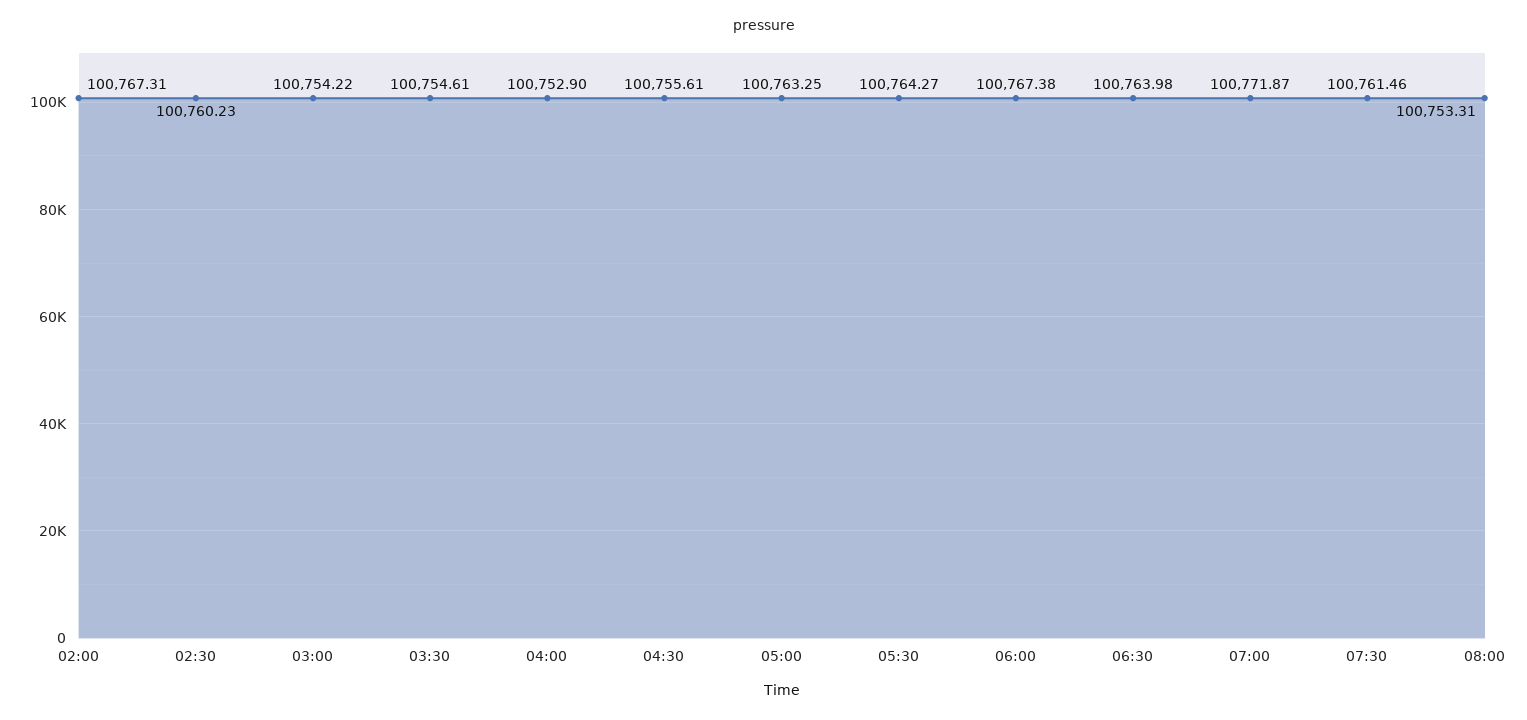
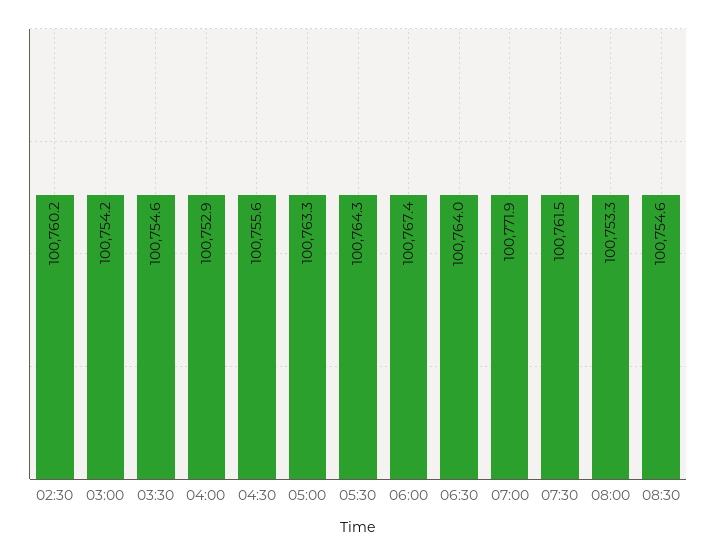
02:00: 100767.31 -> none
08:30: none -> 100754.6

